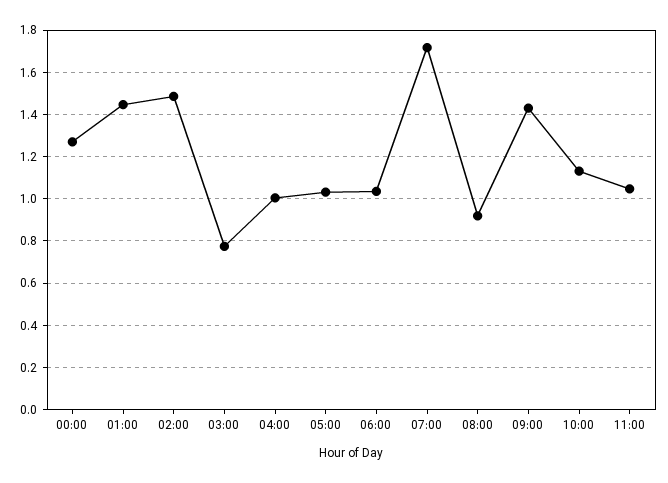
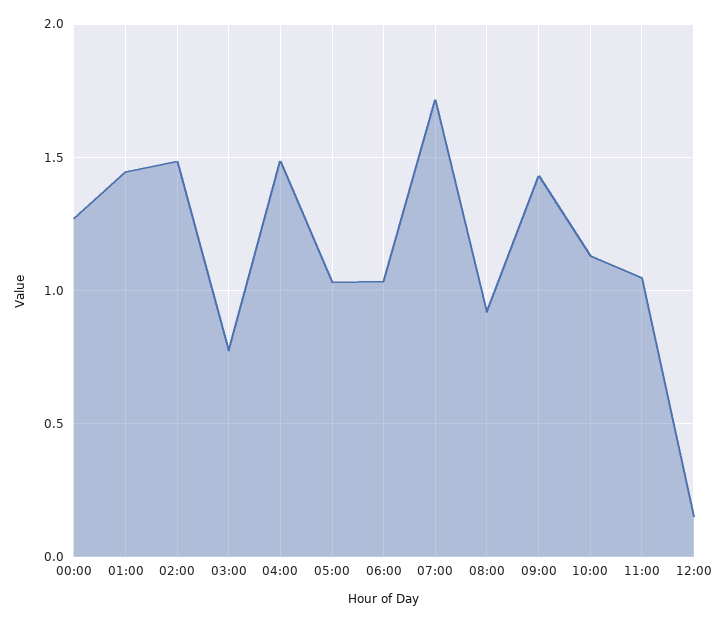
04:00: 1 -> 1.5
12:00: none -> 0.15

